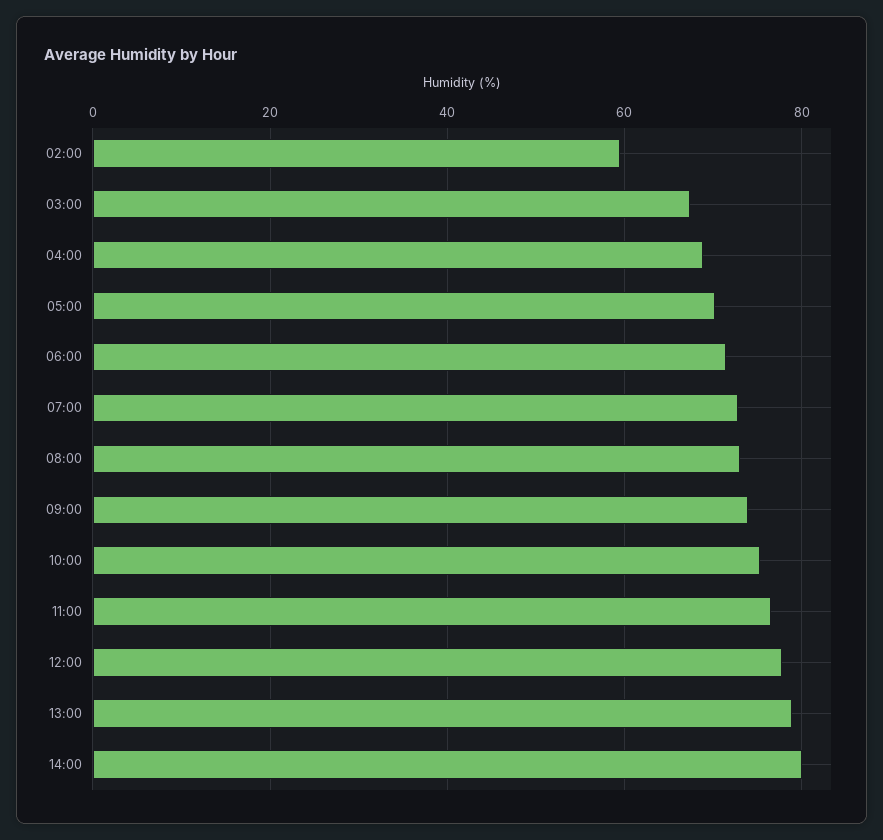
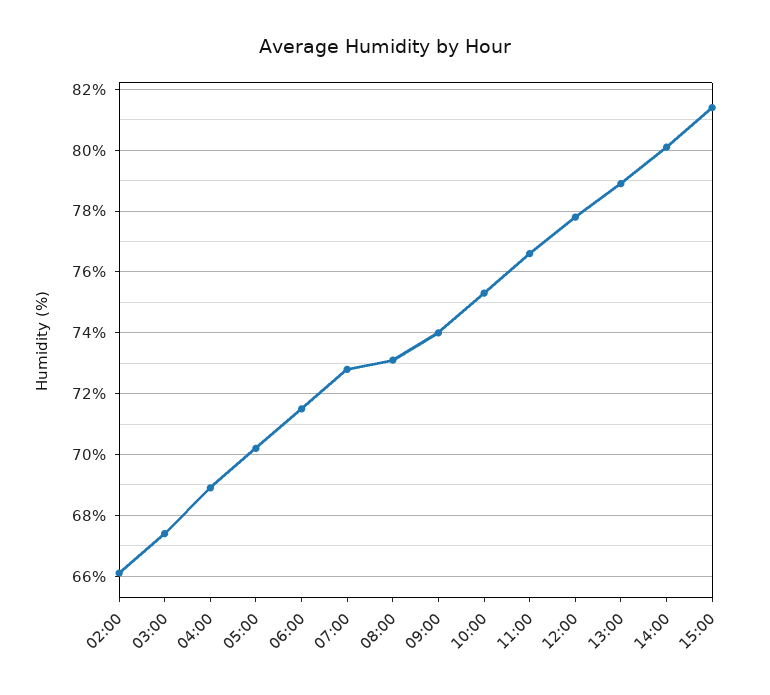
02:00: 60 -> 66
15:00: none -> 81.5

